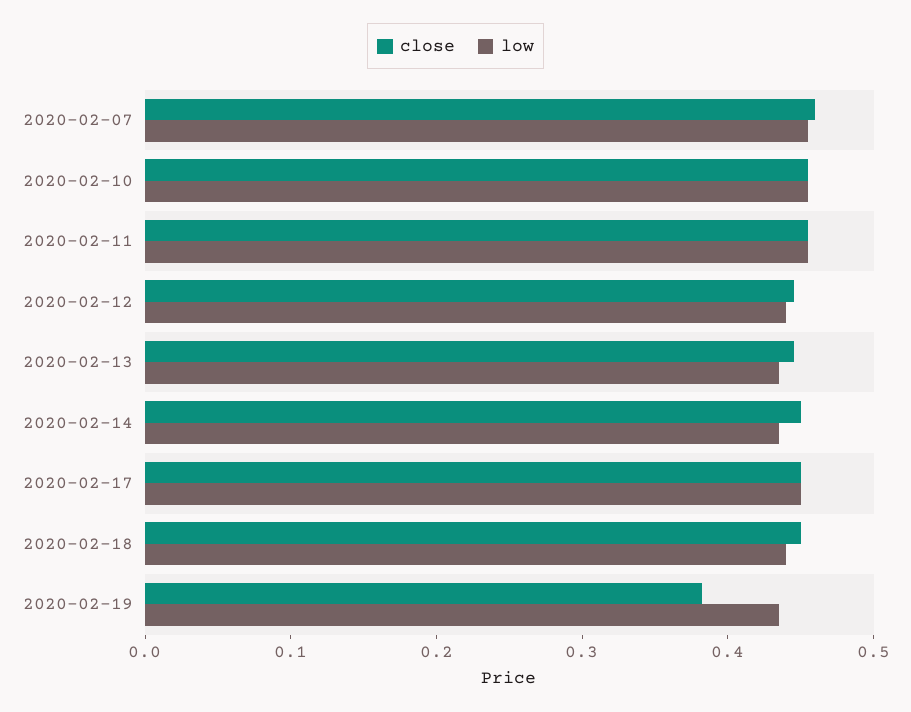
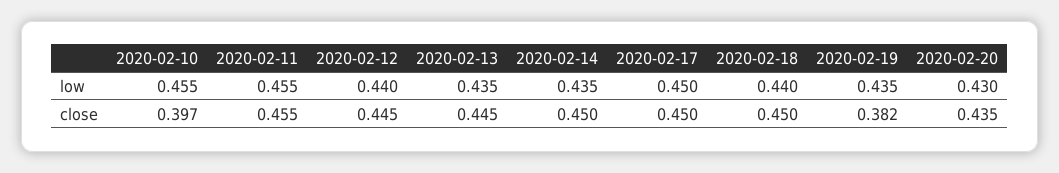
close, 2020-02-07: 0.46 -> none
low, 2020-02-07: 0.46 -> none
close, 2020-02-10: 0.46 -> 0.397
low, 2020-02-20: none -> 0.43
close, 2020-02-20: none -> 0.435

